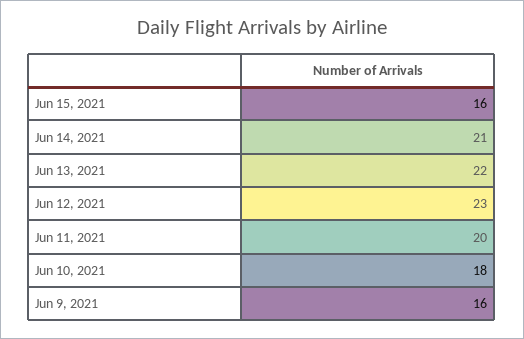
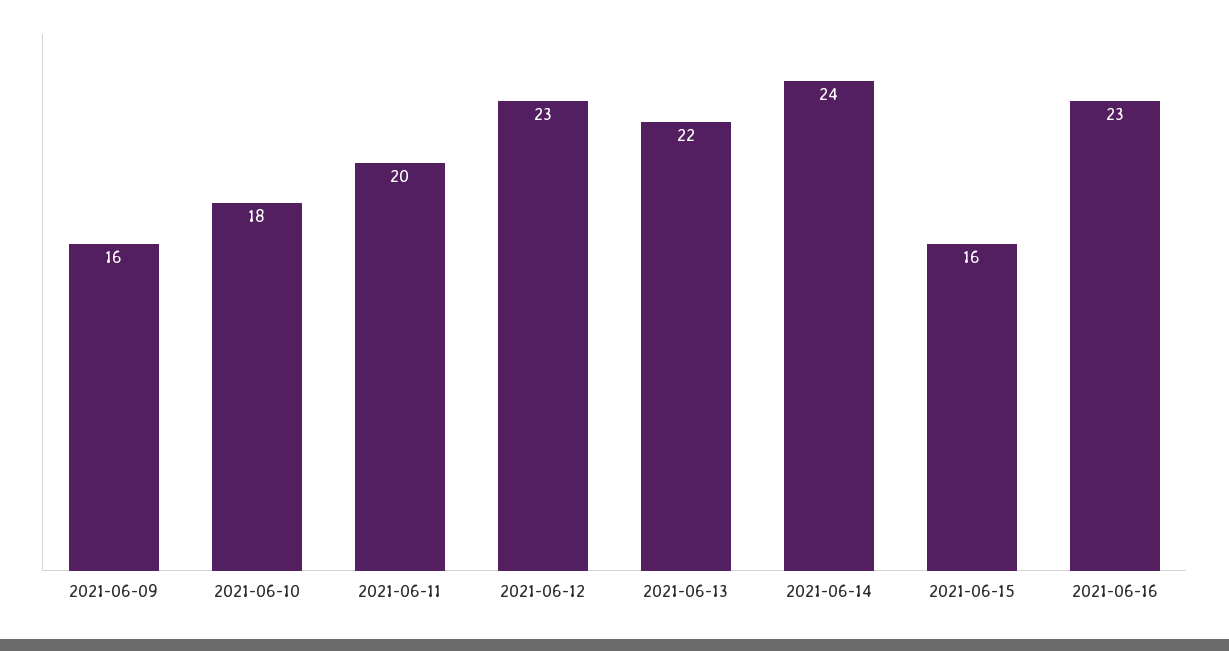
Jun 14, 2021: 21 -> 24
2021-06-16: none -> 23

